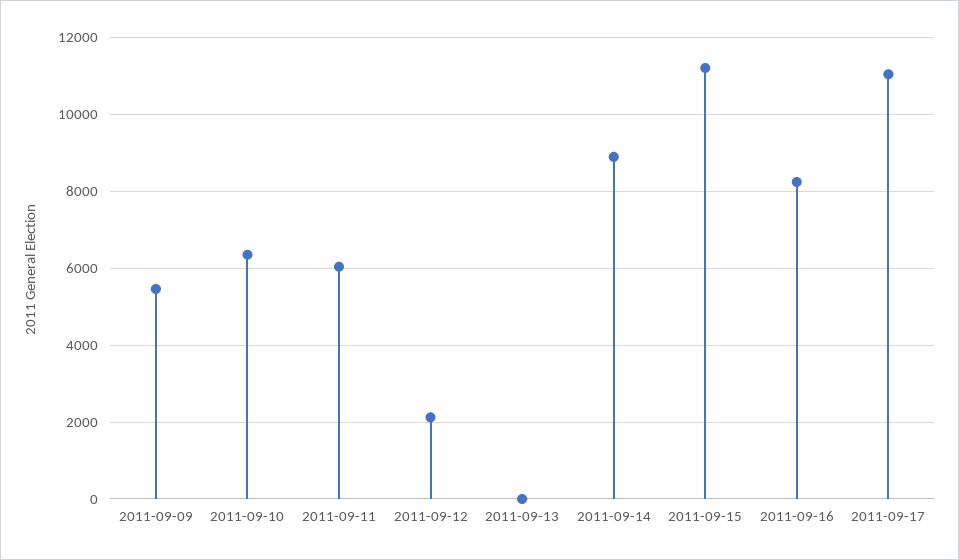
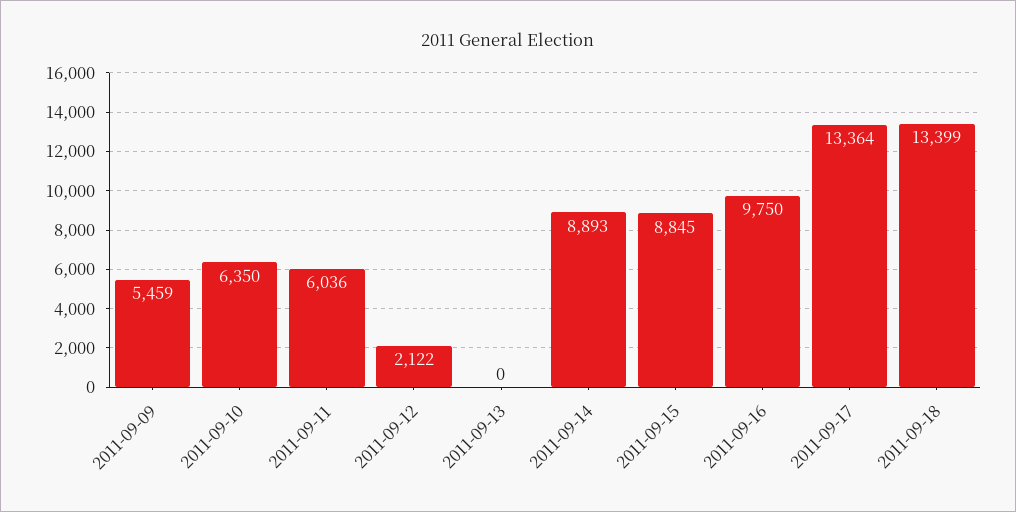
2011-09-15: 11200 -> 8845
2011-09-16: 8200 -> 9750
2011-09-17: 11000 -> 13364
2011-09-18: none -> 13399

